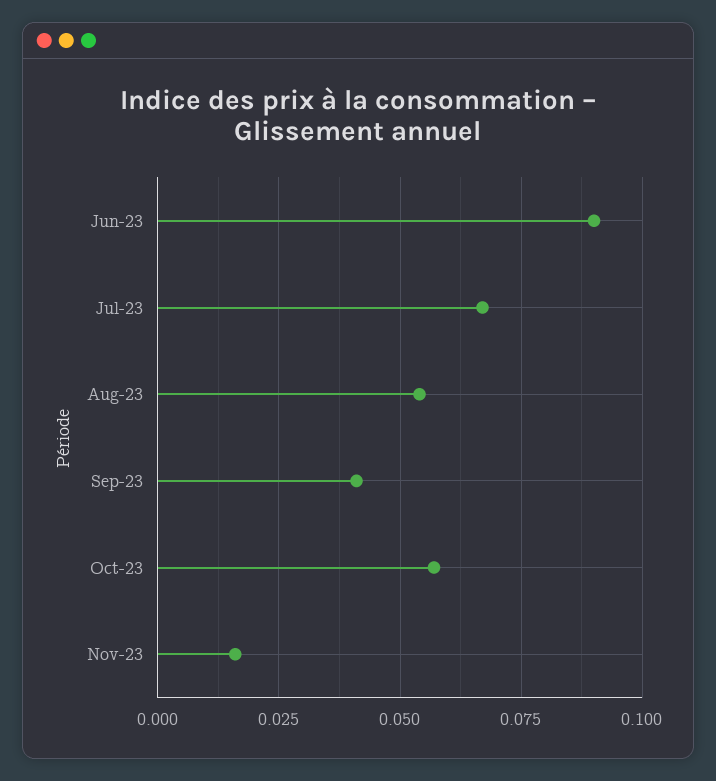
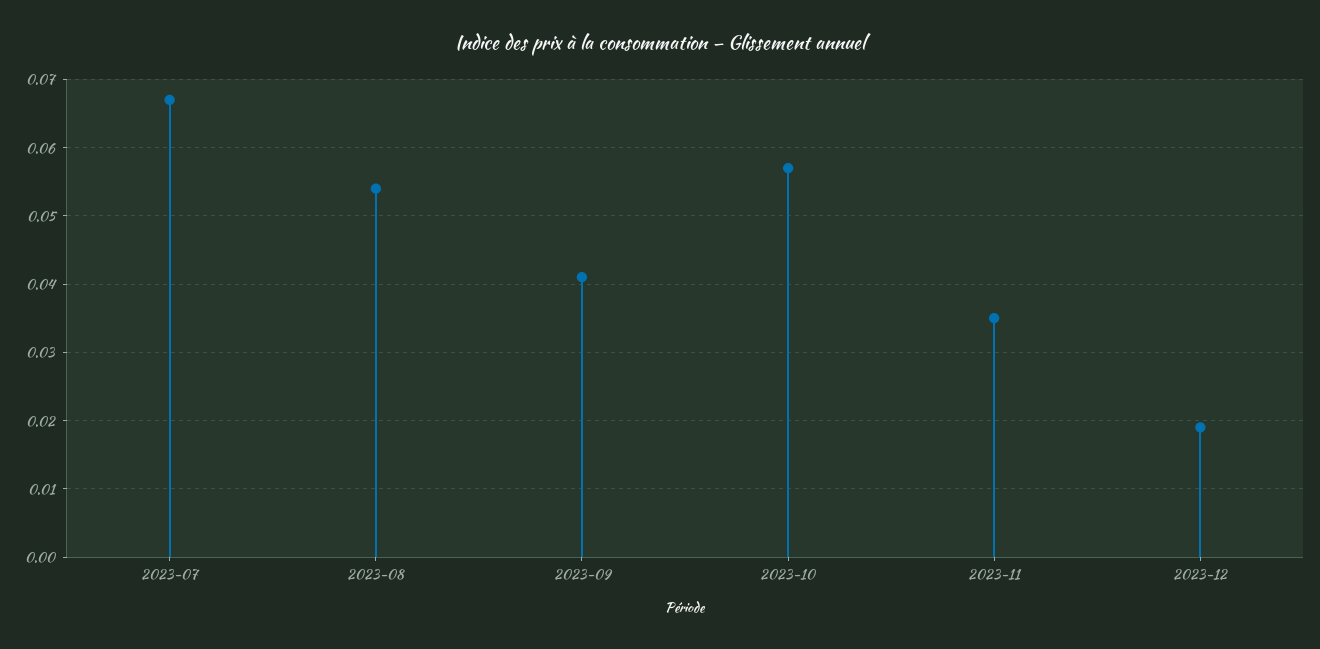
Jun-23: 0.09 -> none
Nov-23: 0.015 -> 0.035
2023-12: none -> 0.019

